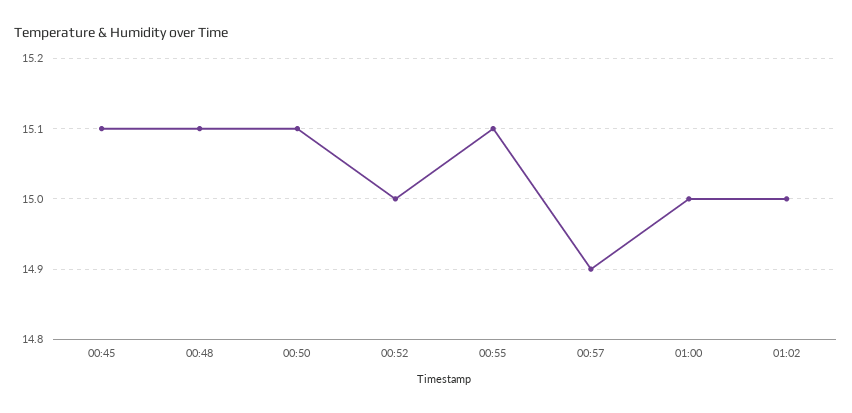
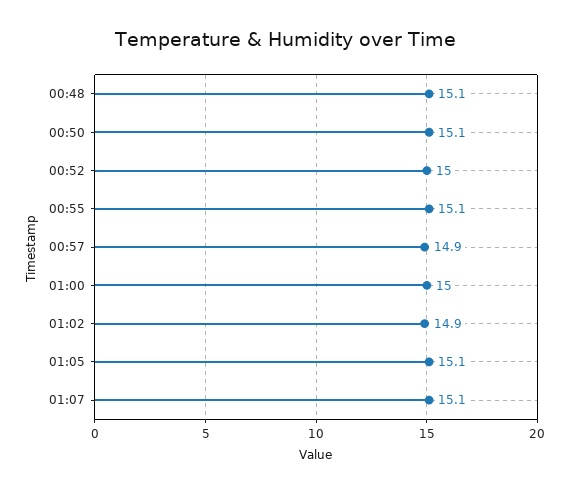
00:45: 15.1 -> none
01:02: 15 -> 14.9
01:05: none -> 15.1
01:07: none -> 15.1

